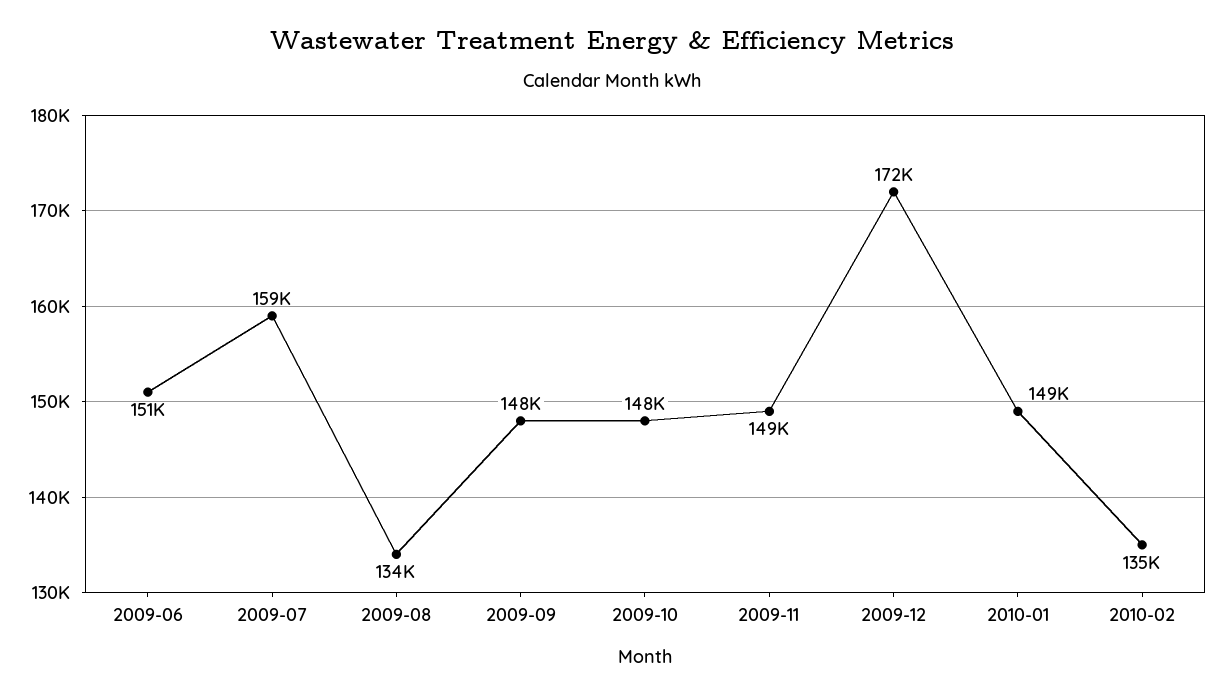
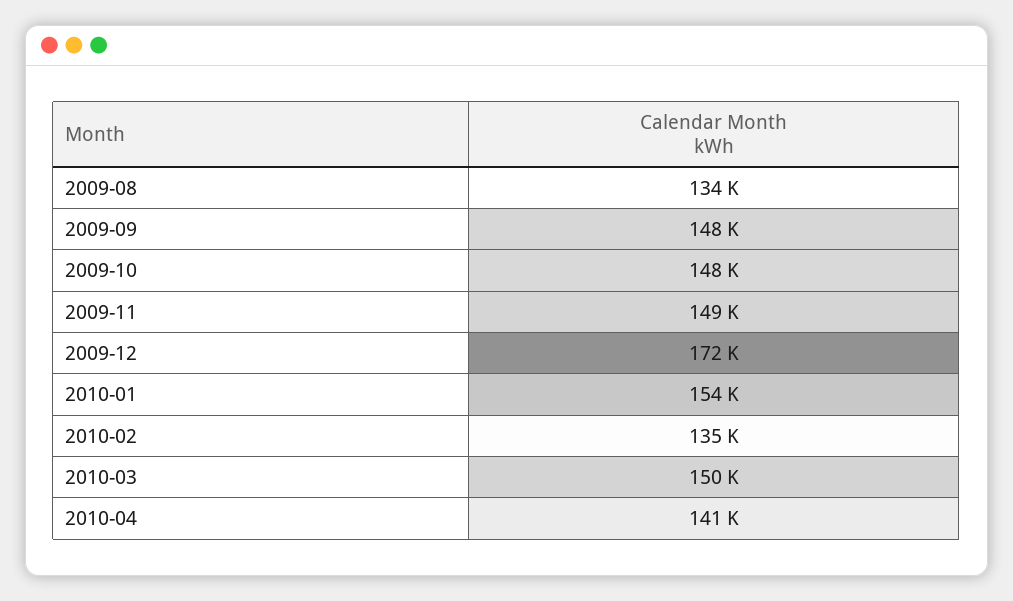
2009-06: 151000 -> none
2009-07: 159000 -> none
2010-01: 149000 -> 154000
2010-03: none -> 150000
2010-04: none -> 141000

